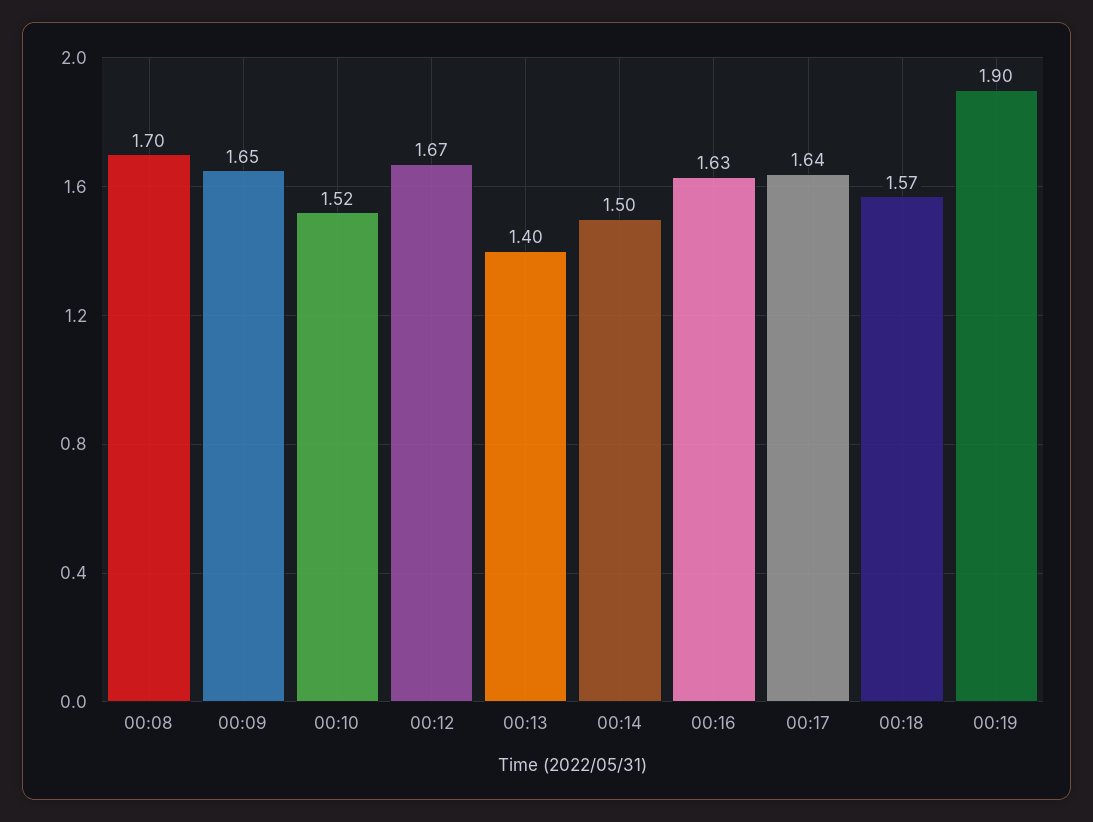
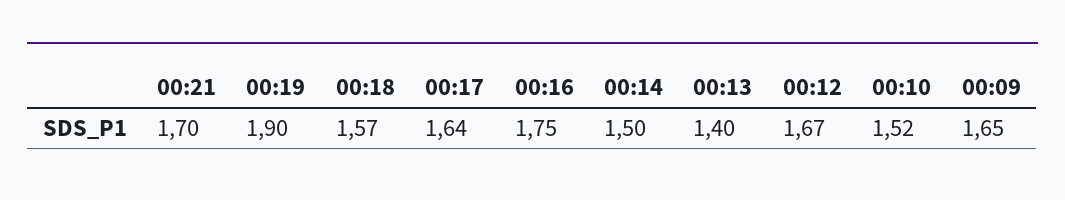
00:08: 1.7 -> none
00:16: 1.63 -> 1.75
00:21: none -> 1.7

